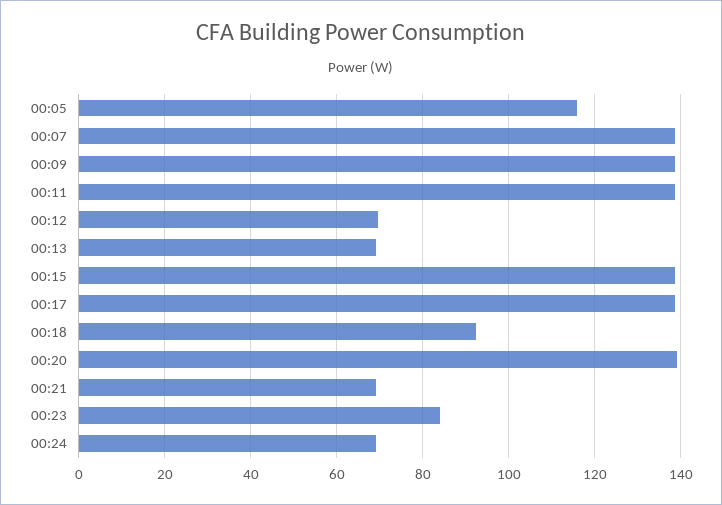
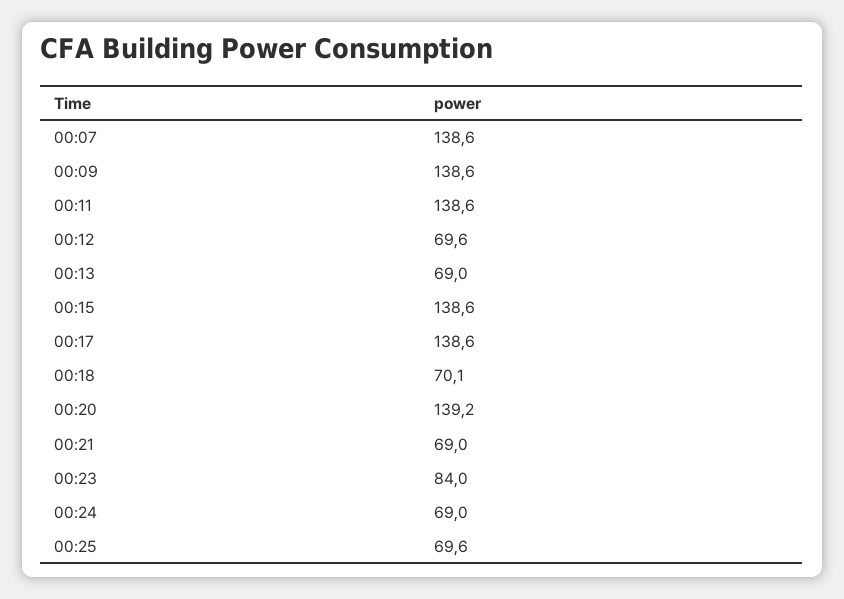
00:05: 116 -> none
00:18: 92 -> 70.1
00:25: none -> 69.6

